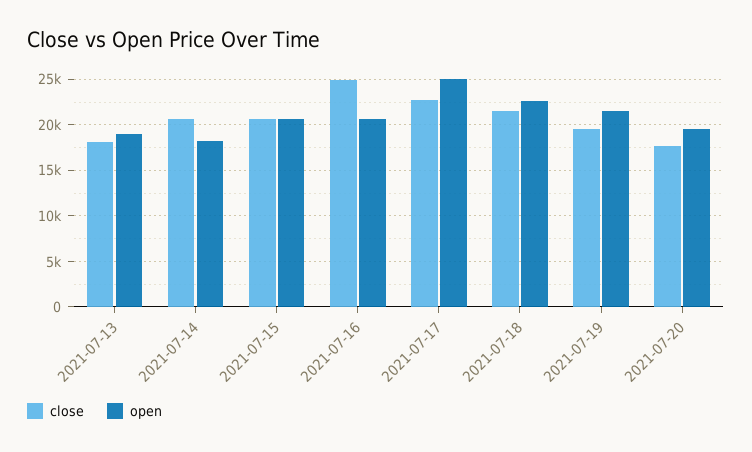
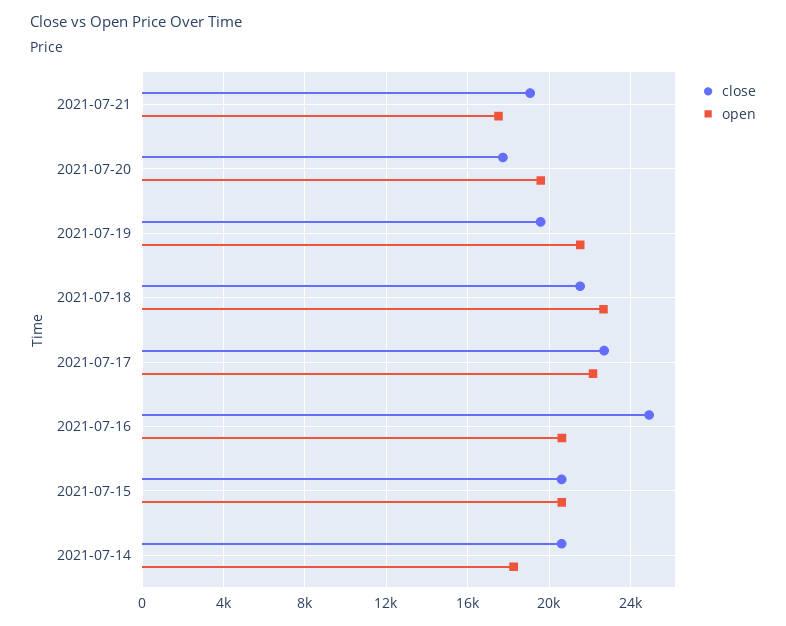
close, 2021-07-13: 18000 -> none
open, 2021-07-13: 19000 -> none
open, 2021-07-17: 25000 -> 22000
close, 2021-07-21: none -> 19000
open, 2021-07-21: none -> 17500

